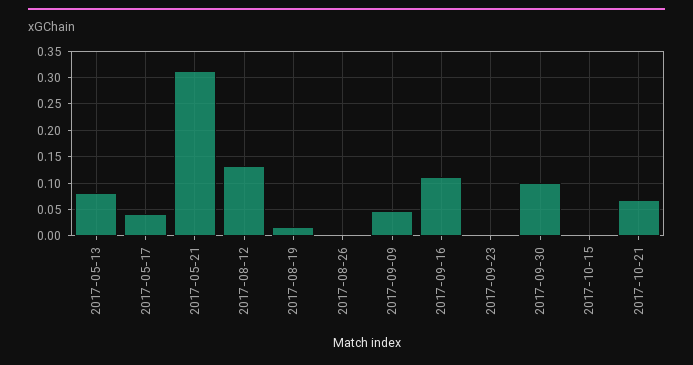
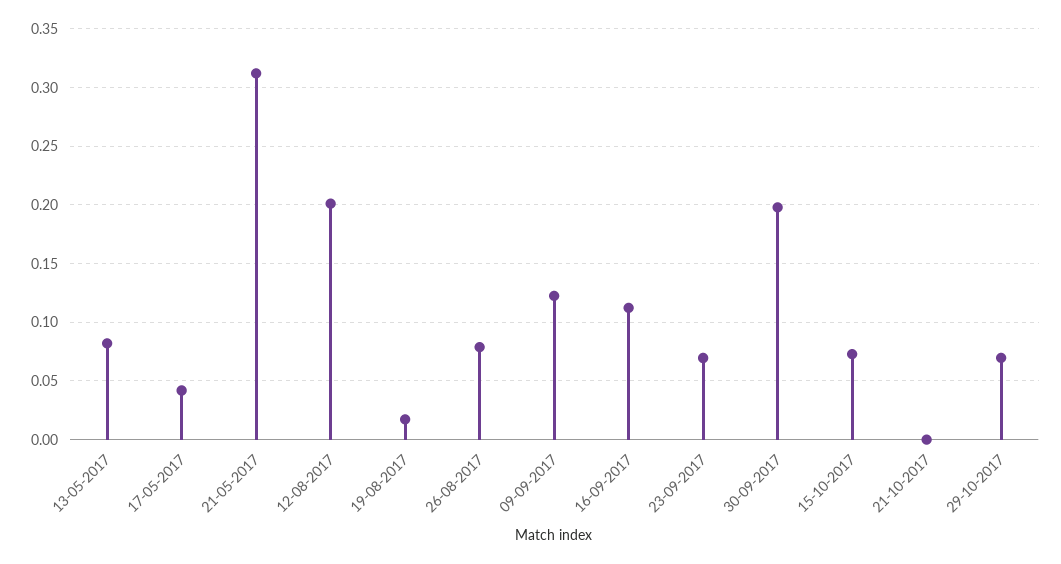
2017-08-12: 0.125 -> 0.2
2017-08-26: 0 -> 0.08
2017-09-09: 0.05 -> 0.12
2017-09-23: 0 -> 0.07
2017-09-30: 0.1 -> 0.2
2017-10-15: 0 -> 0.07
2017-10-21: 0.075 -> 0
29-10-2017: none -> 0.07

